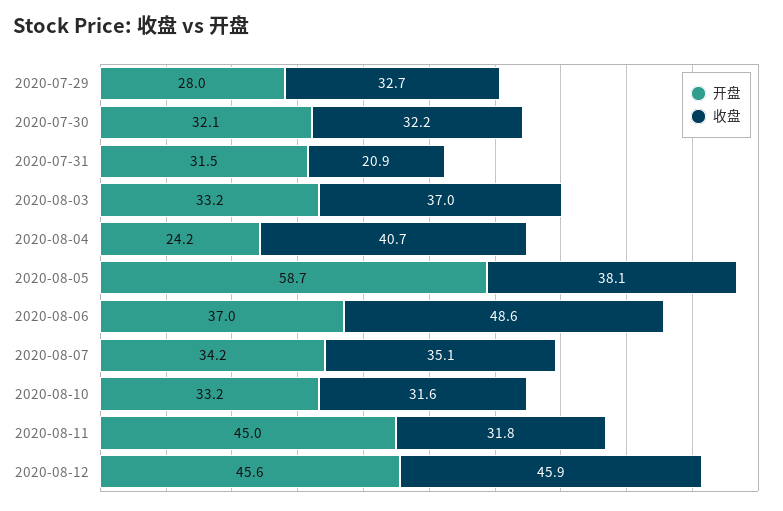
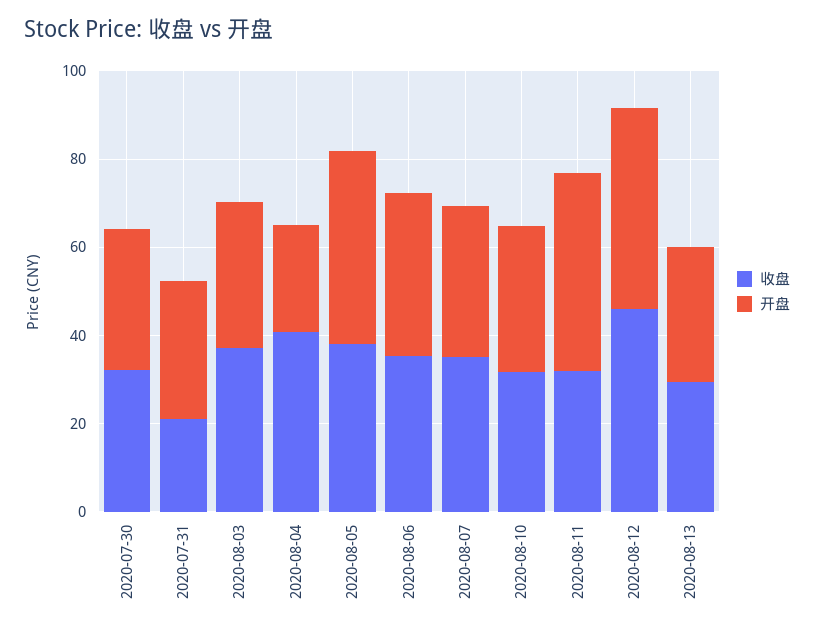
开盘, 2020-07-29: 28 -> none
收盘, 2020-07-29: 32.7 -> none
开盘, 2020-08-05: 58.7 -> 45
收盘, 2020-08-06: 48.6 -> 35
收盘, 2020-08-13: none -> 30
开盘, 2020-08-13: none -> 30

